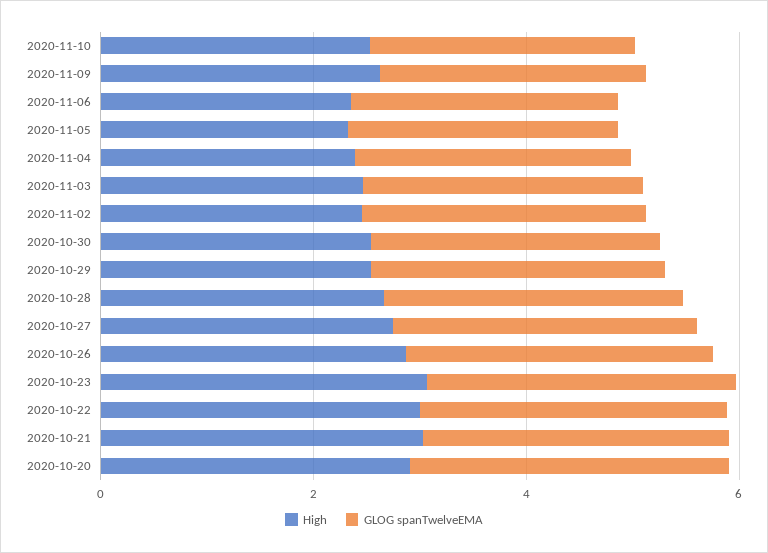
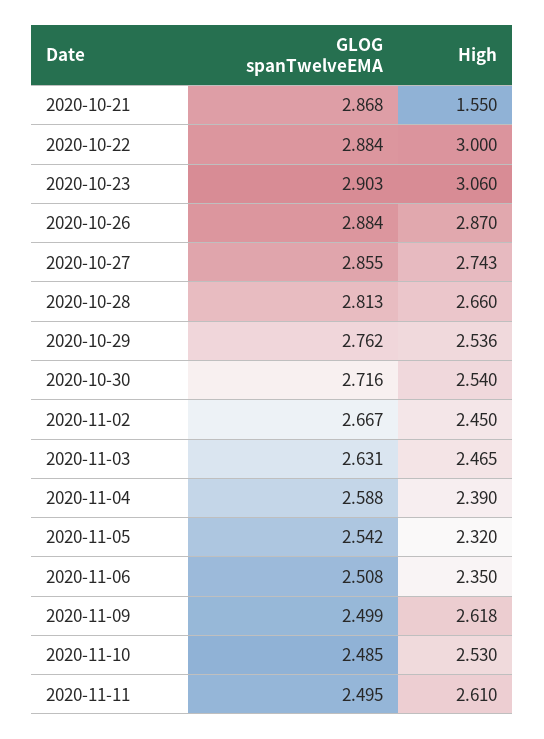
High, 2020-10-21: 3 -> 1.55
High, 2020-10-20: 3 -> none
GLOG spanTwelveEMA, 2020-10-20: 3 -> none
GLOG spanTwelveEMA, 2020-11-11: none -> 2.495
High, 2020-11-11: none -> 2.61

